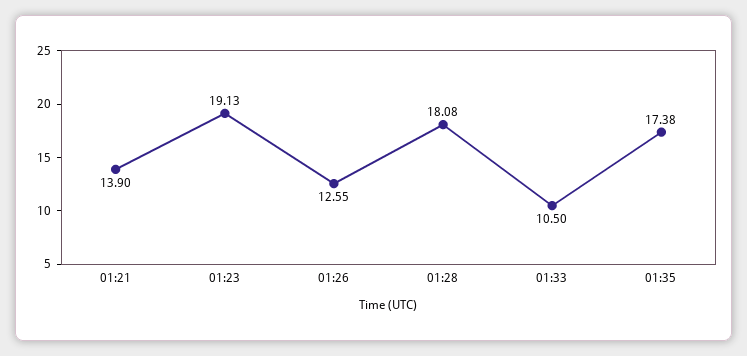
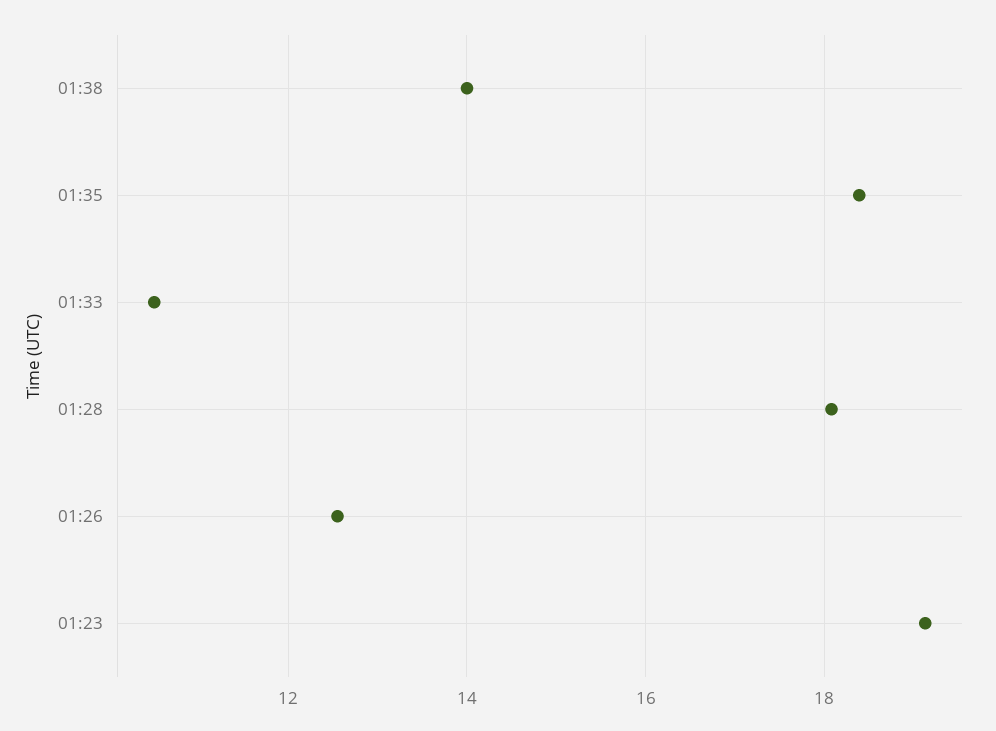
01:21: 13.9 -> none
01:35: 17.38 -> 18.4
01:38: none -> 14

